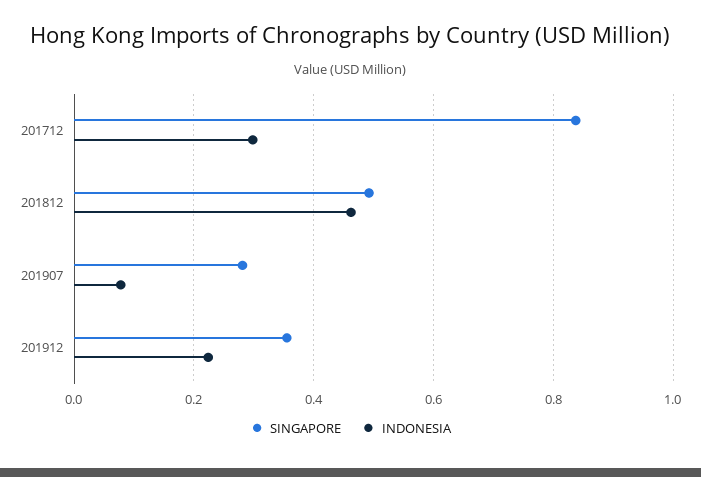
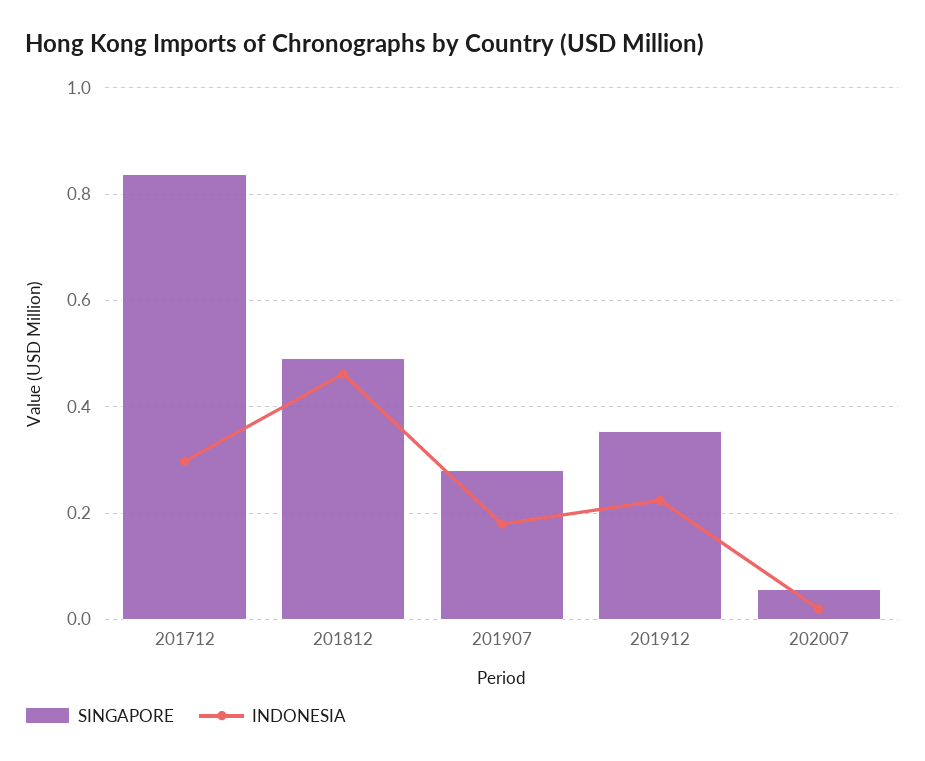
INDONESIA, 201907: 0.08 -> 0.18
SINGAPORE, 202007: none -> 0.06
INDONESIA, 202007: none -> 0.02

